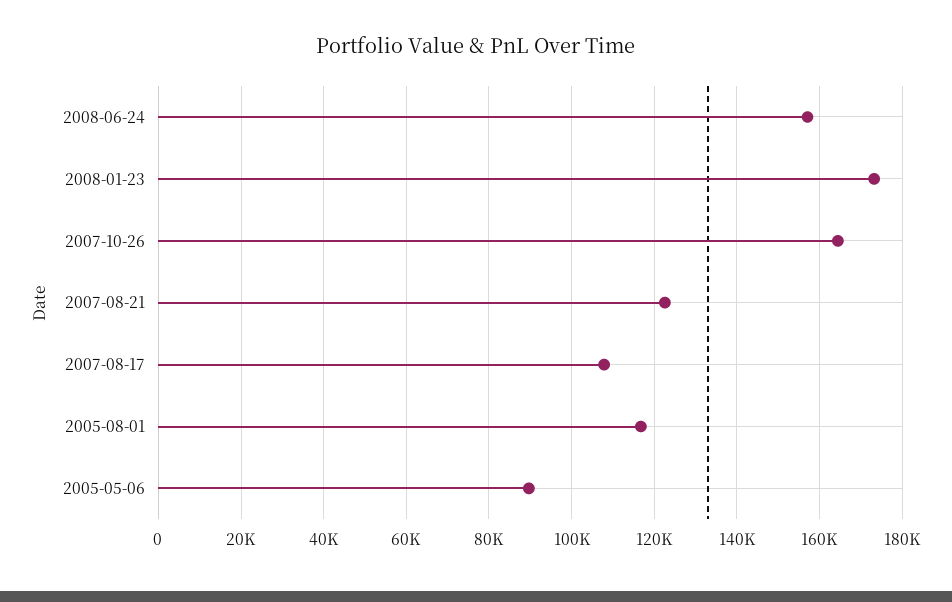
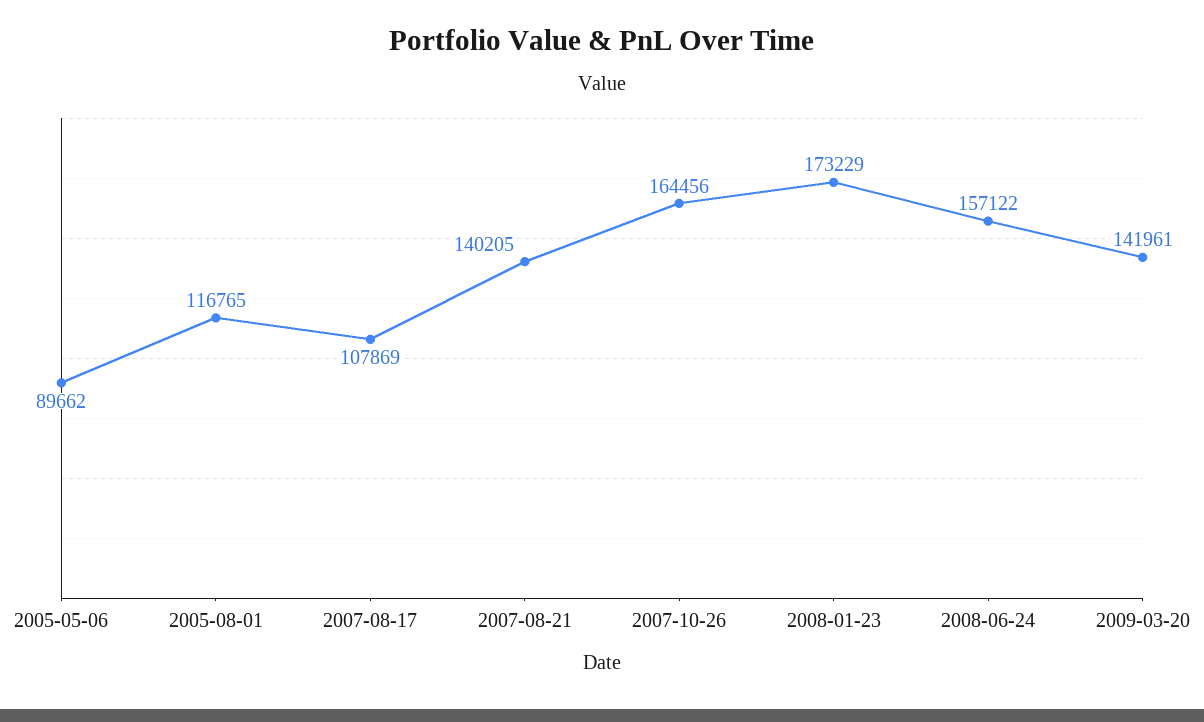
2007-08-21: 122000 -> 140205
2009-03-20: none -> 141961

